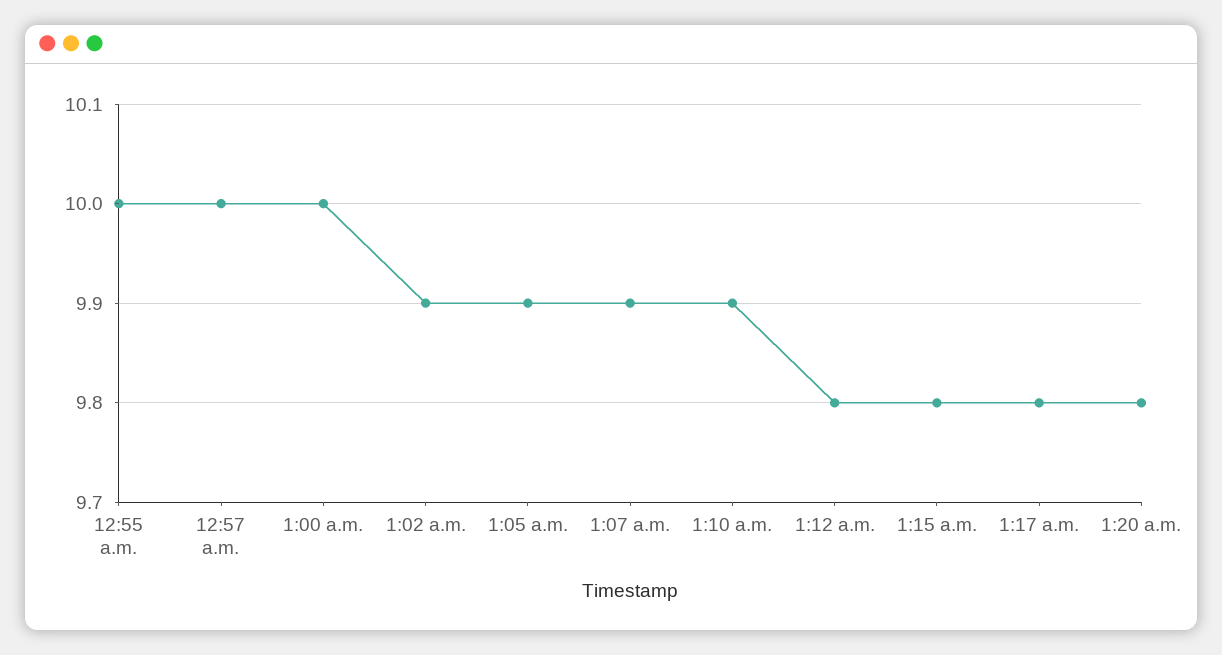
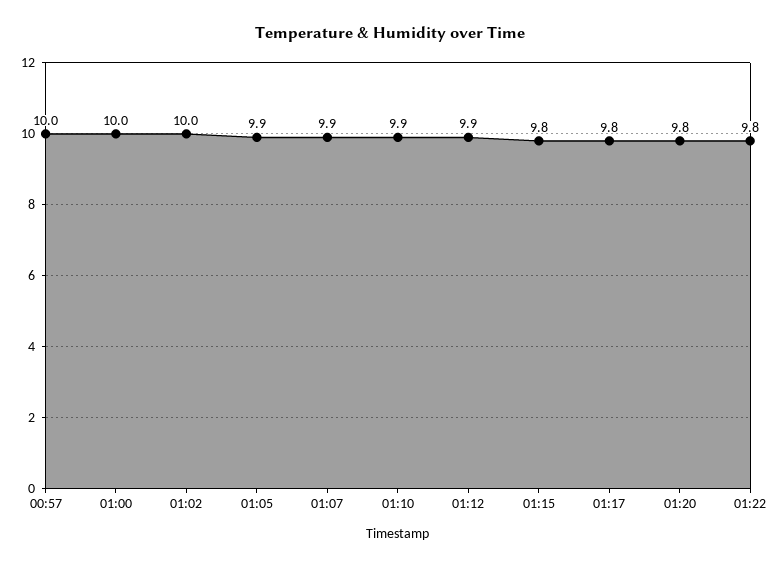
12:55 a.m.: 10 -> none
1:02 a.m.: 9.9 -> 10
1:12 a.m.: 9.8 -> 9.9
01:22: none -> 9.8

